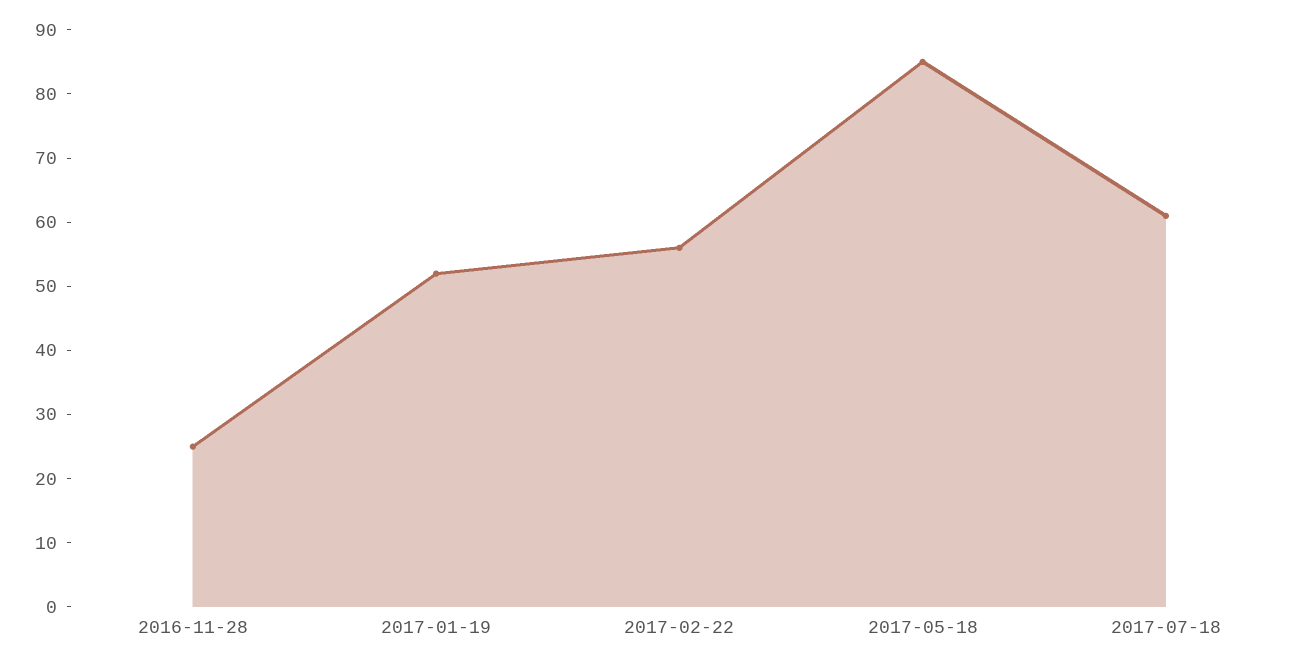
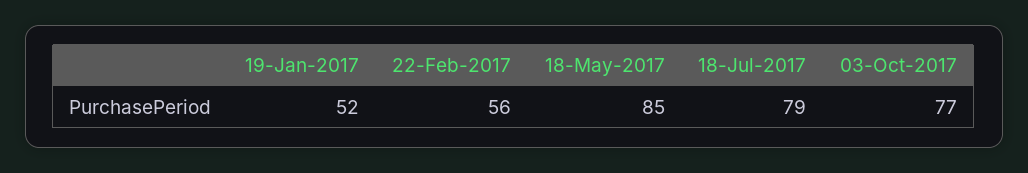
2016-11-28: 25 -> none
2017-07-18: 60 -> 79
03-Oct-2017: none -> 77

